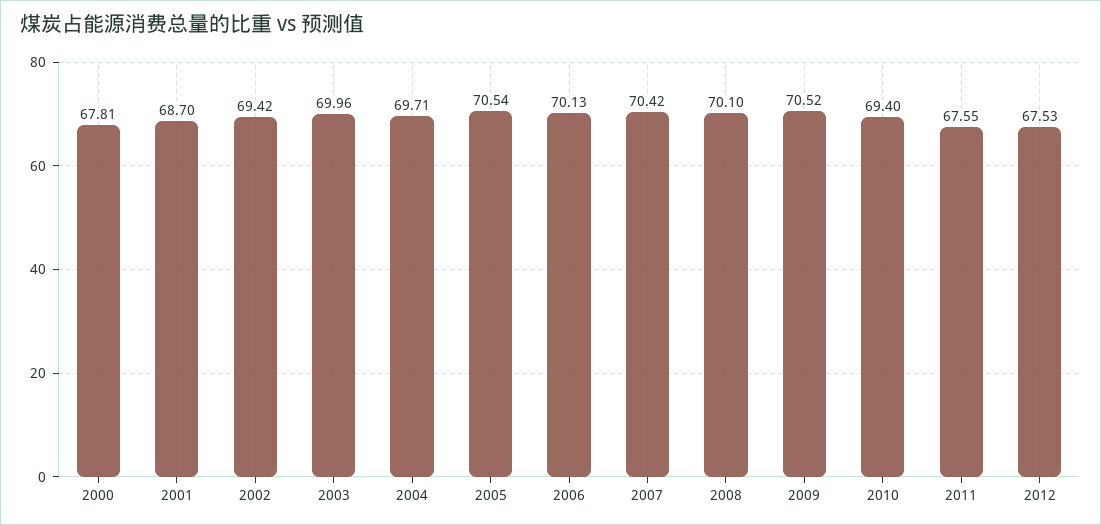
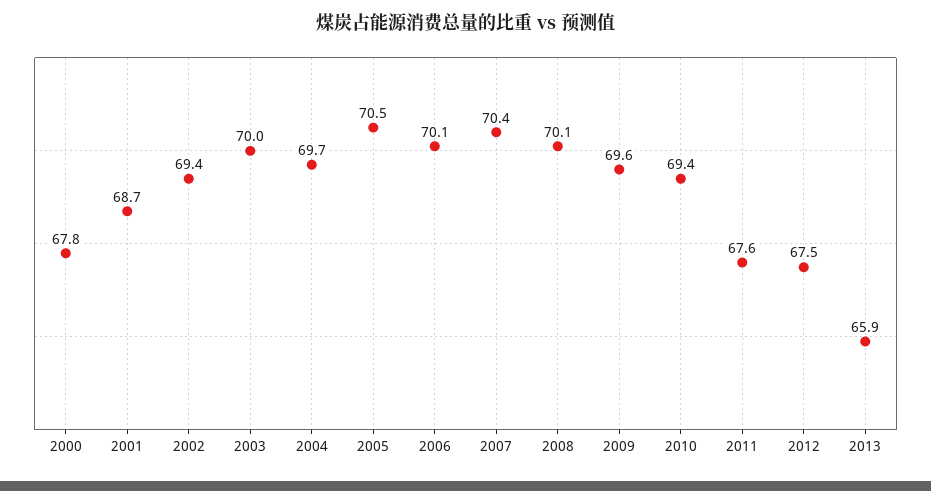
2009: 70.52 -> 69.6
2013: none -> 65.9

